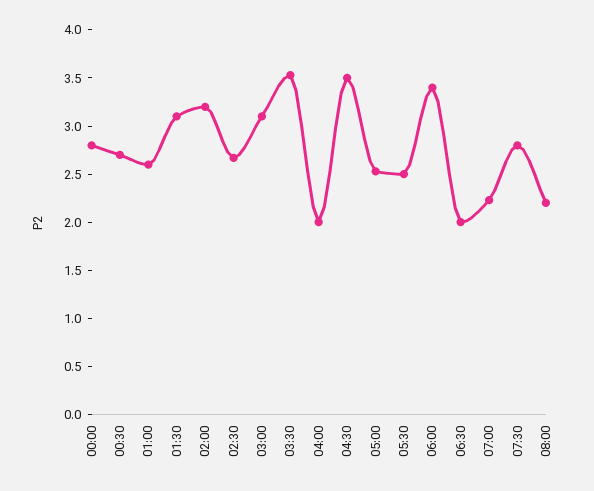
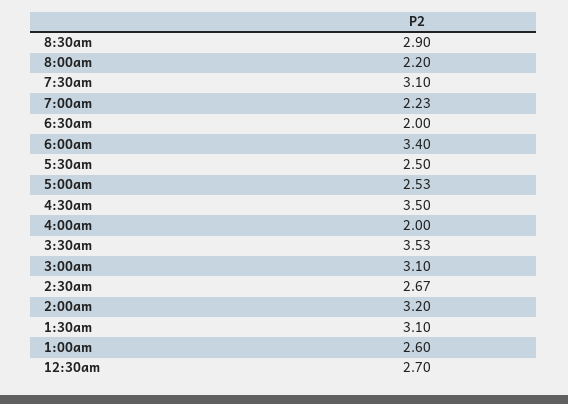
00:00: 2.8 -> none
07:30: 2.8 -> 3.1
8:30am: none -> 2.9

